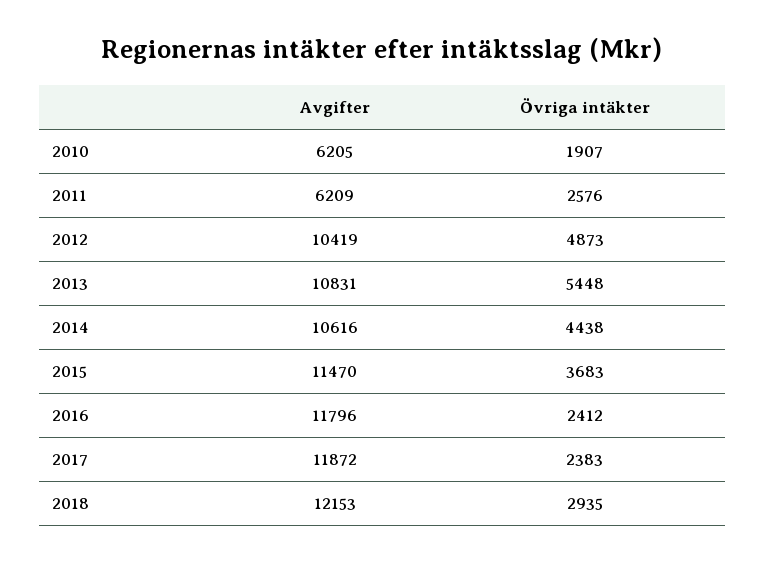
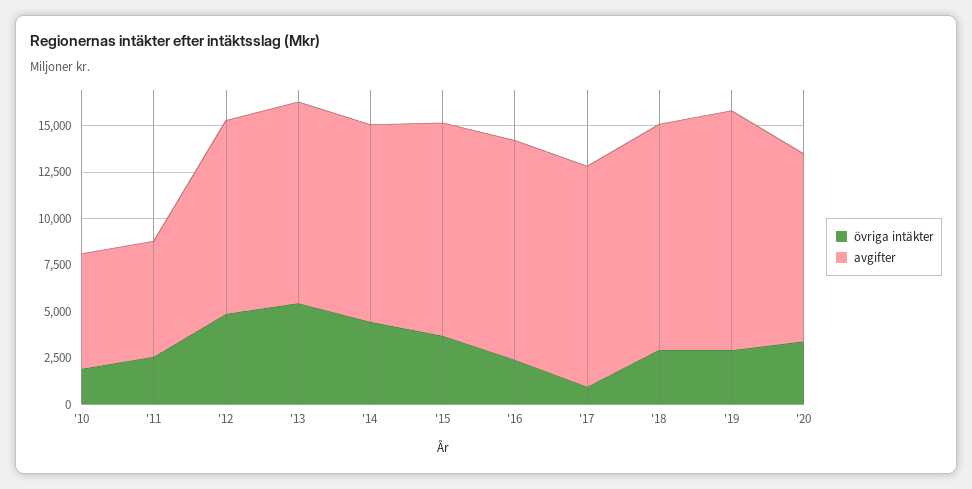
Övriga intäkter, 2017: 2383 -> 1000
Övriga intäkter, '19: none -> 3000
Avgifter, '19: none -> 13000
Övriga intäkter, '20: none -> 3500
Avgifter, '20: none -> 10000

